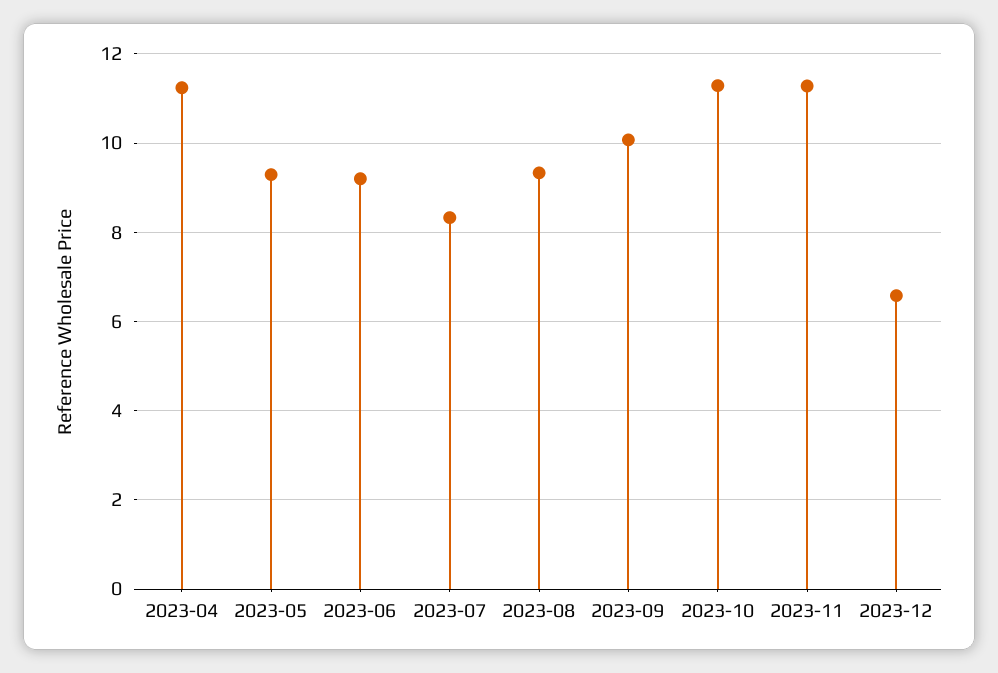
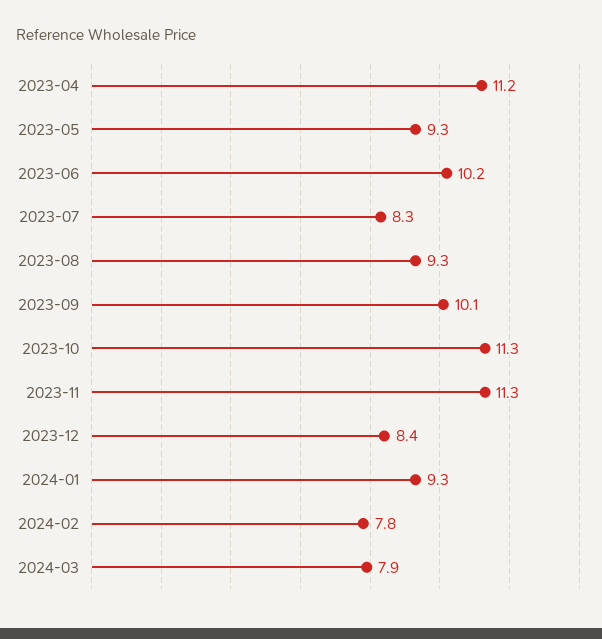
2023-06: 9.2 -> 10.2
2023-12: 6.6 -> 8.4
2024-01: none -> 9.3
2024-02: none -> 7.8
2024-03: none -> 7.9

